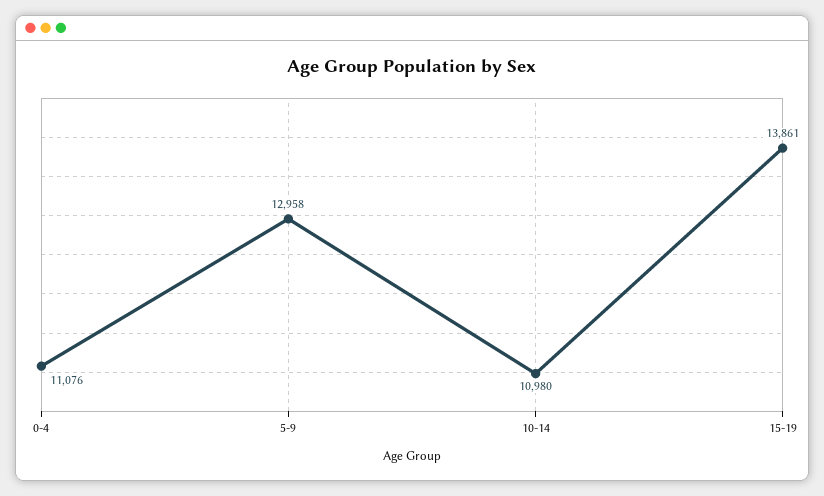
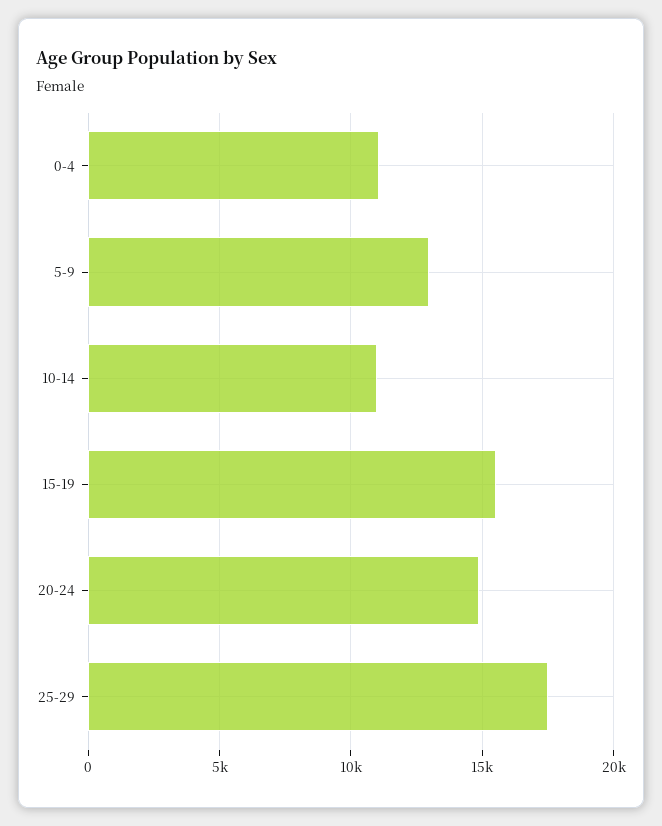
15-19: 13861 -> 15500
20-24: none -> 15000
25-29: none -> 17500

